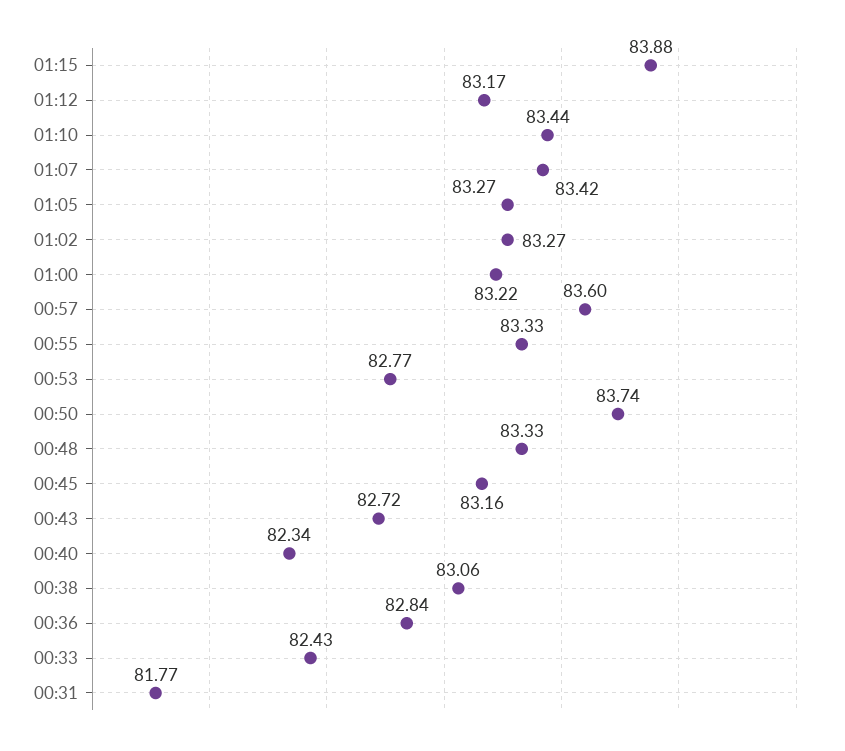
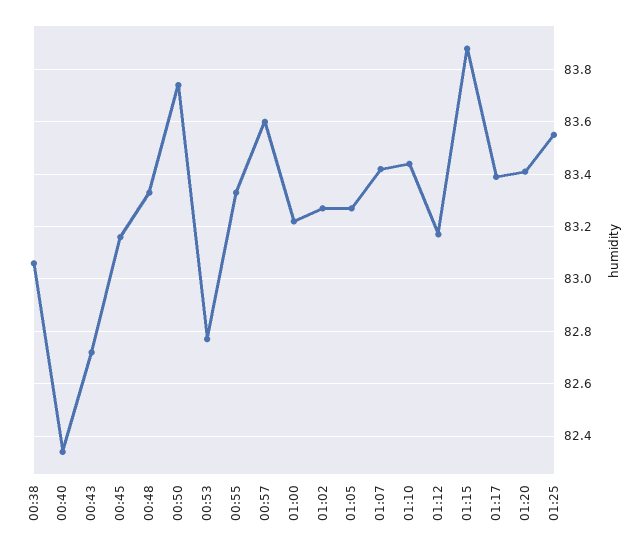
00:36: 82.84 -> none
00:33: 82.43 -> none
00:31: 81.77 -> none
01:17: none -> 83.4
01:20: none -> 83.4
01:25: none -> 83.55

